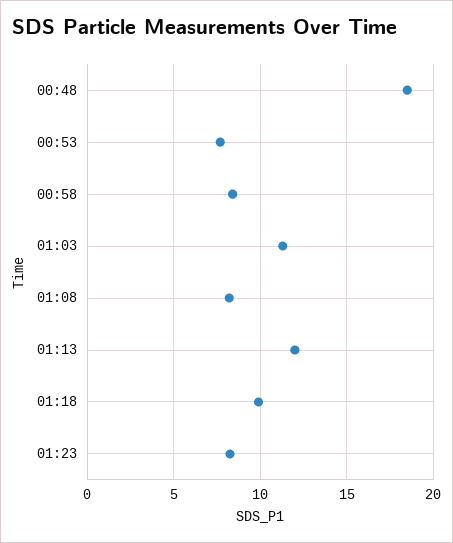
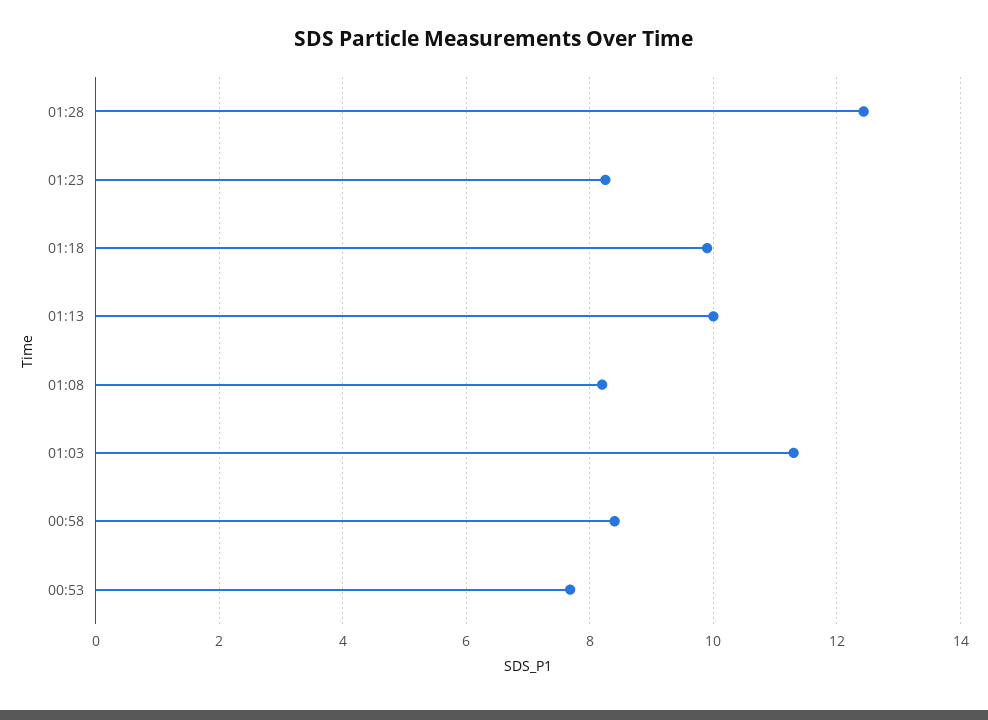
00:48: 18.5 -> none
01:13: 12 -> 10
01:28: none -> 12.4

